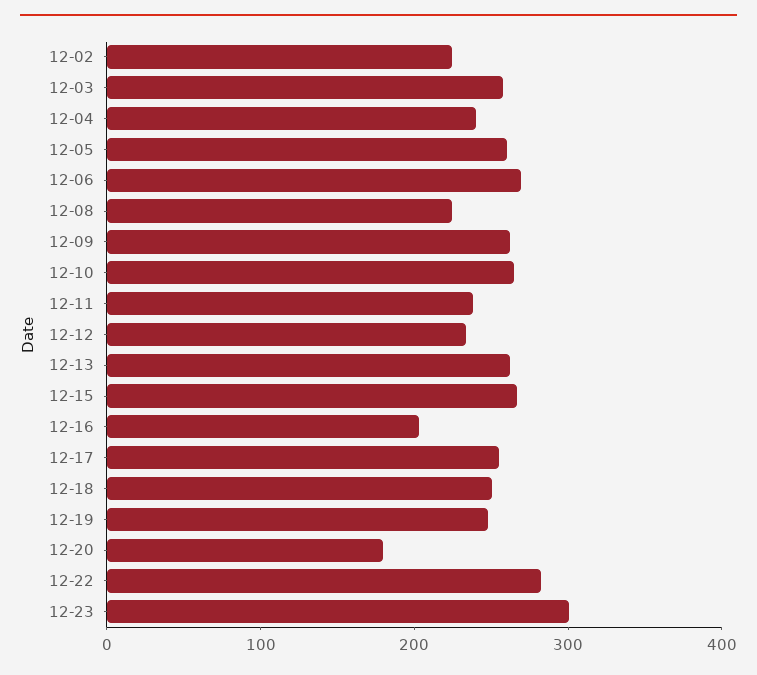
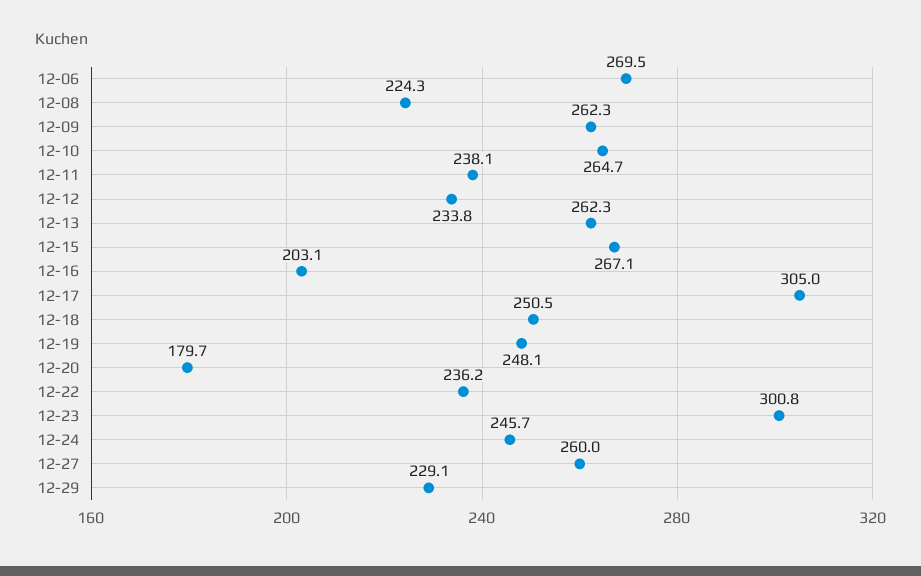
12-02: 220 -> none
12-03: 260 -> none
12-04: 240 -> none
12-05: 260 -> none
12-17: 260 -> 305
12-22: 280 -> 236.2
12-24: none -> 245.7
12-27: none -> 260
12-29: none -> 229.1

